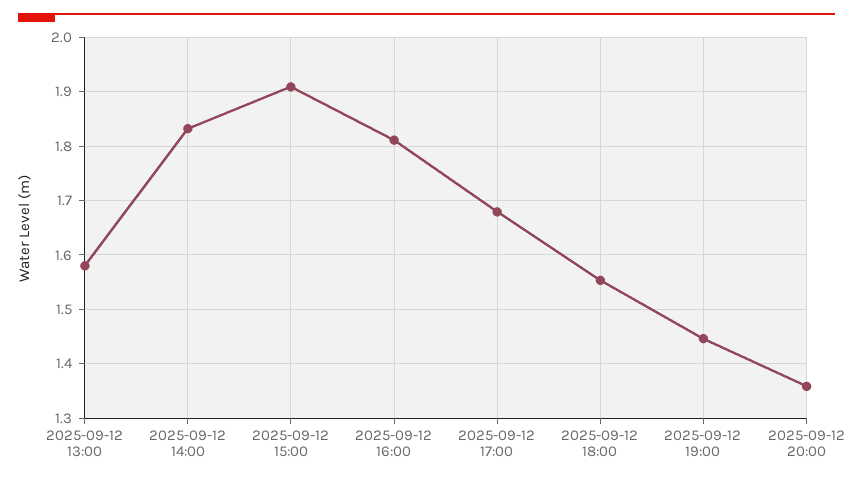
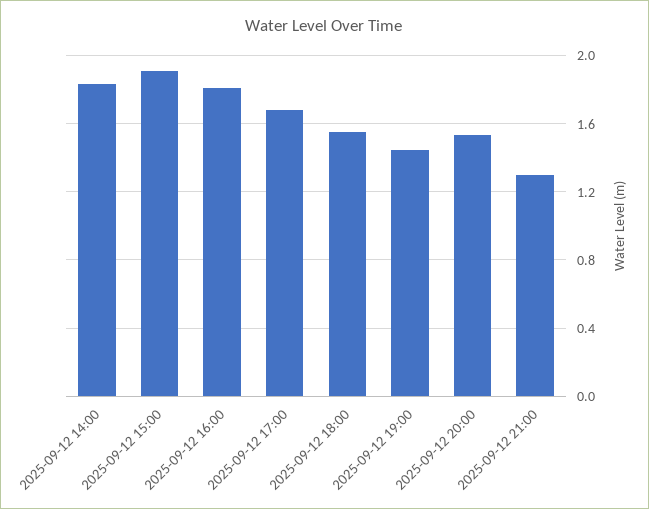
2025-09-12 13:00: 1.58 -> none
2025-09-12 20:00: 1.36 -> 1.55
2025-09-12 21:00: none -> 1.3

